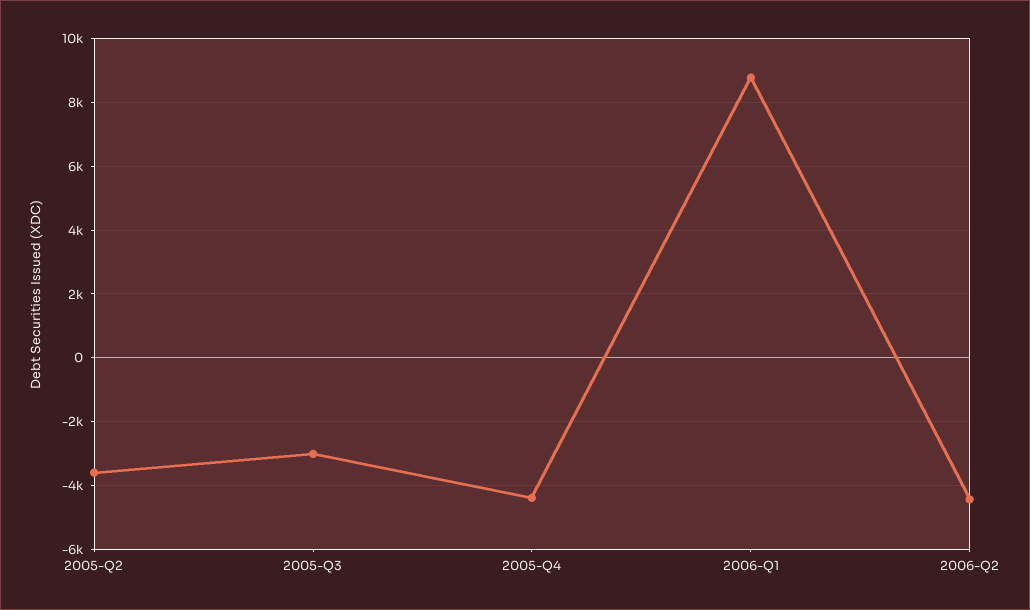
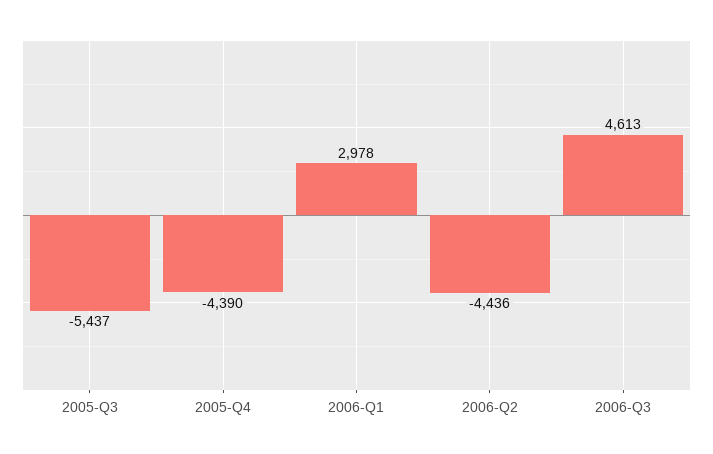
2005-Q2: -3600 -> none
2005-Q3: -3000 -> -5437
2006-Q1: 8800 -> 2978
2006-Q3: none -> 4613

